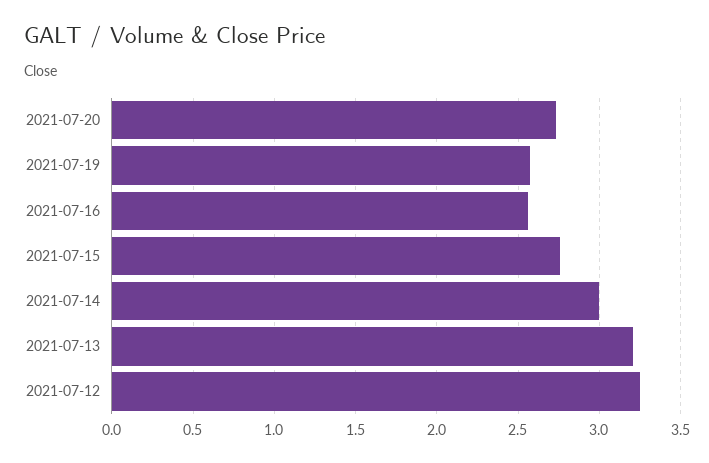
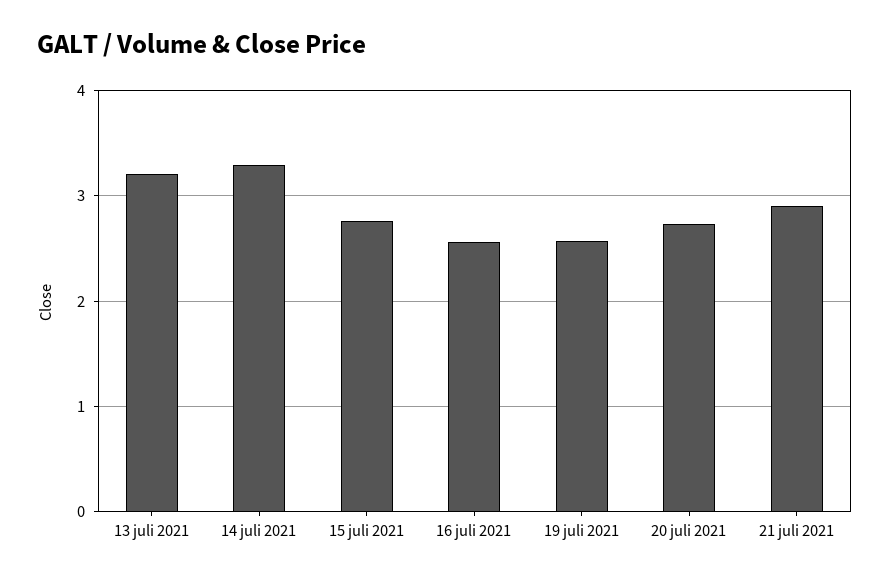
2021-07-14: 3 -> 3.3
2021-07-12: 3.25 -> none
21 juli 2021: none -> 2.9

